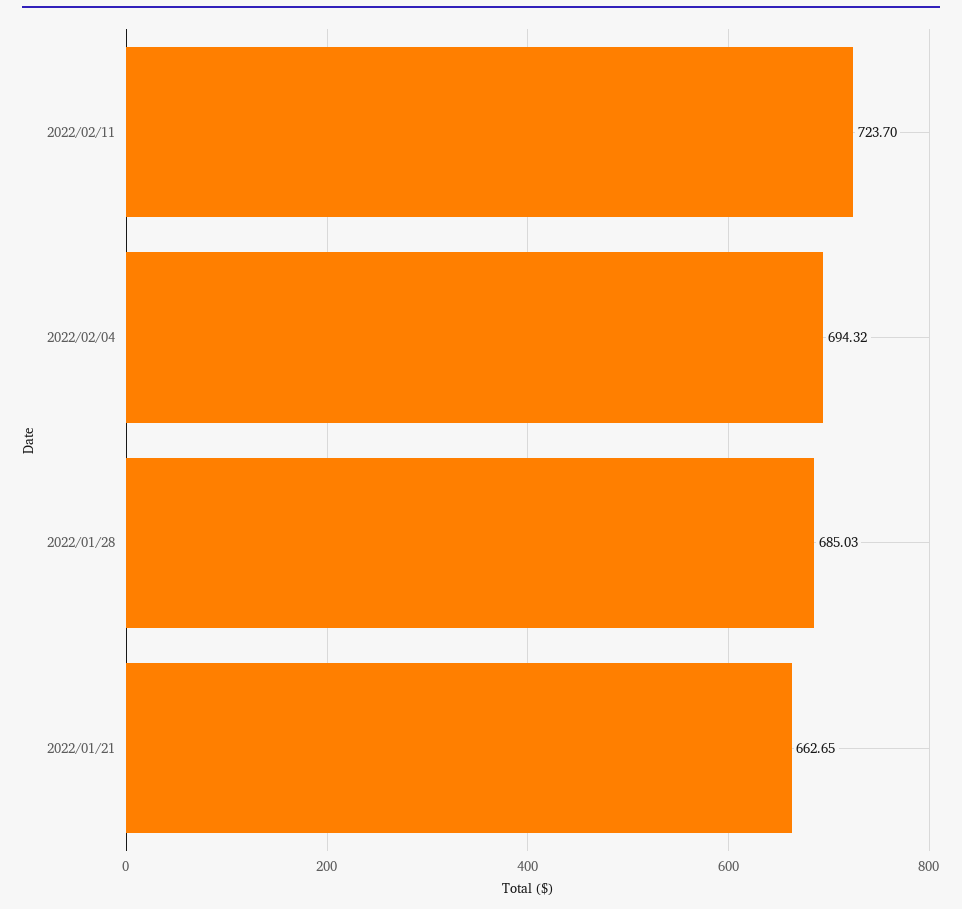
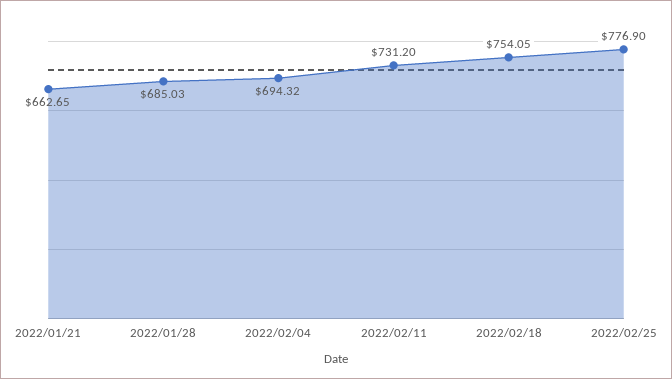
2022/02/11: 723.7 -> 731.2
2022/02/18: none -> 754.05
2022/02/25: none -> 776.9

